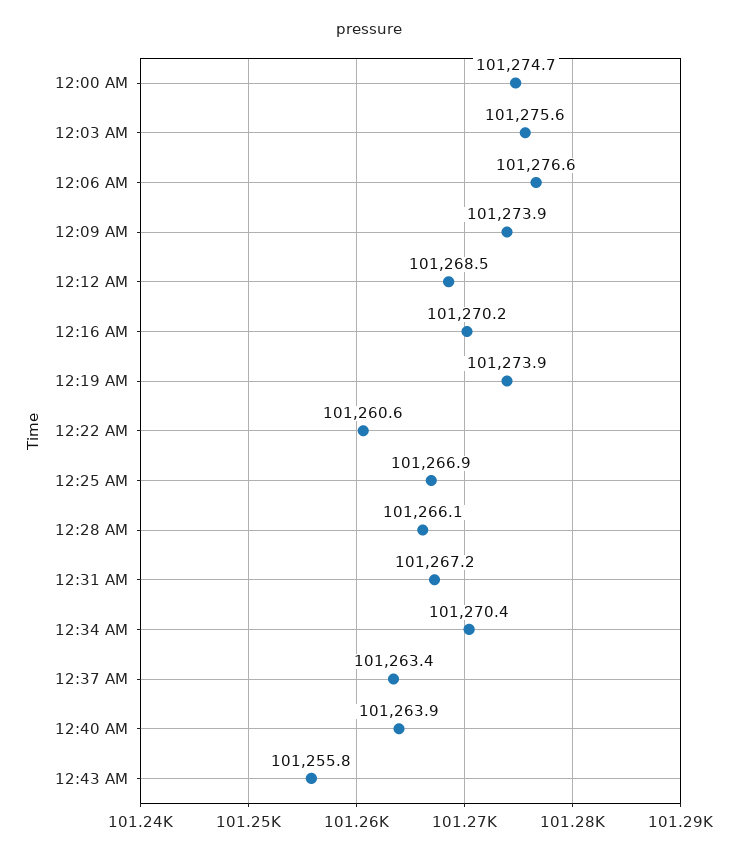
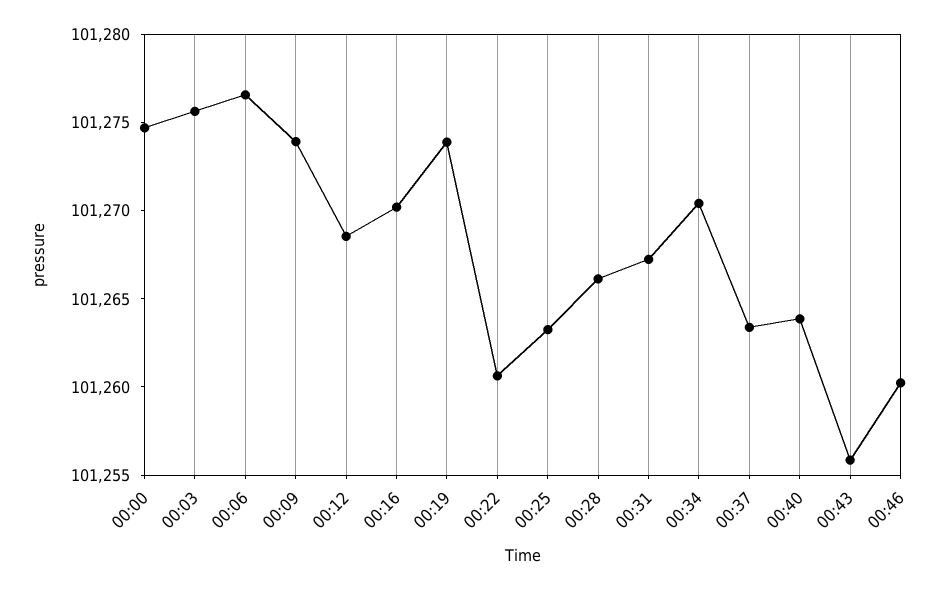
12:25 AM: 101266.9 -> 101263
00:46: none -> 101260

